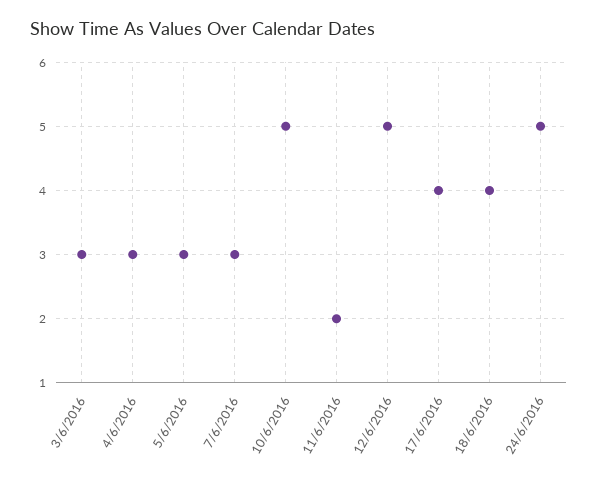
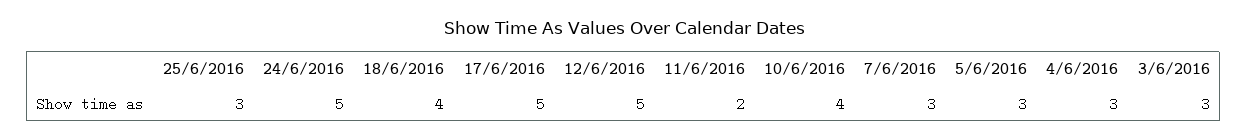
10/6/2016: 5 -> 4
17/6/2016: 4 -> 5
25/6/2016: none -> 3

